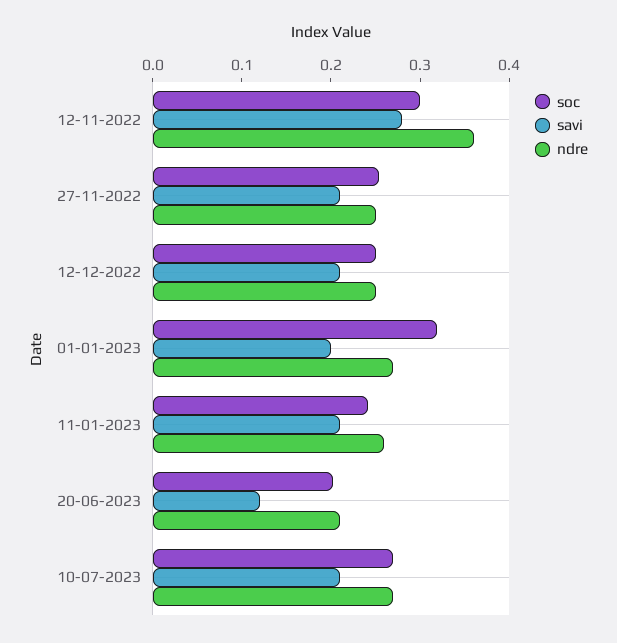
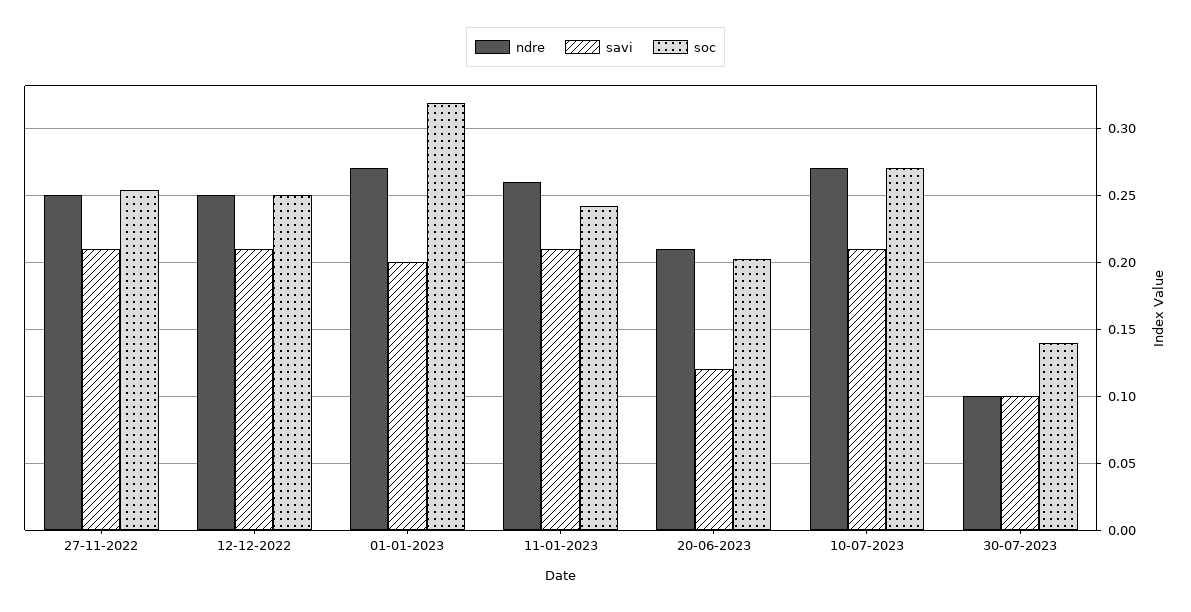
soc, 12-11-2022: 0.3 -> none
savi, 12-11-2022: 0.28 -> none
ndre, 12-11-2022: 0.36 -> none
ndre, 30-07-2023: none -> 0.1
savi, 30-07-2023: none -> 0.1
soc, 30-07-2023: none -> 0.14

